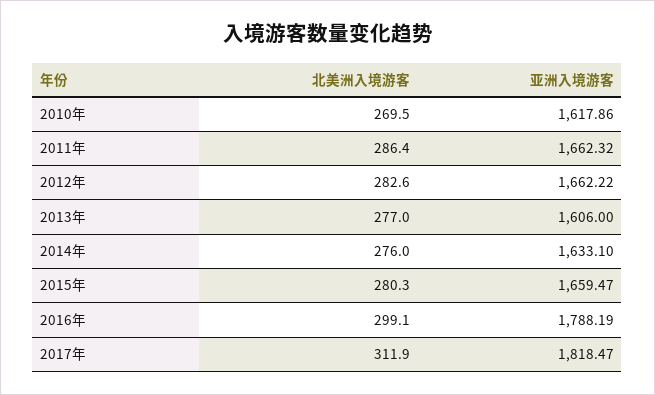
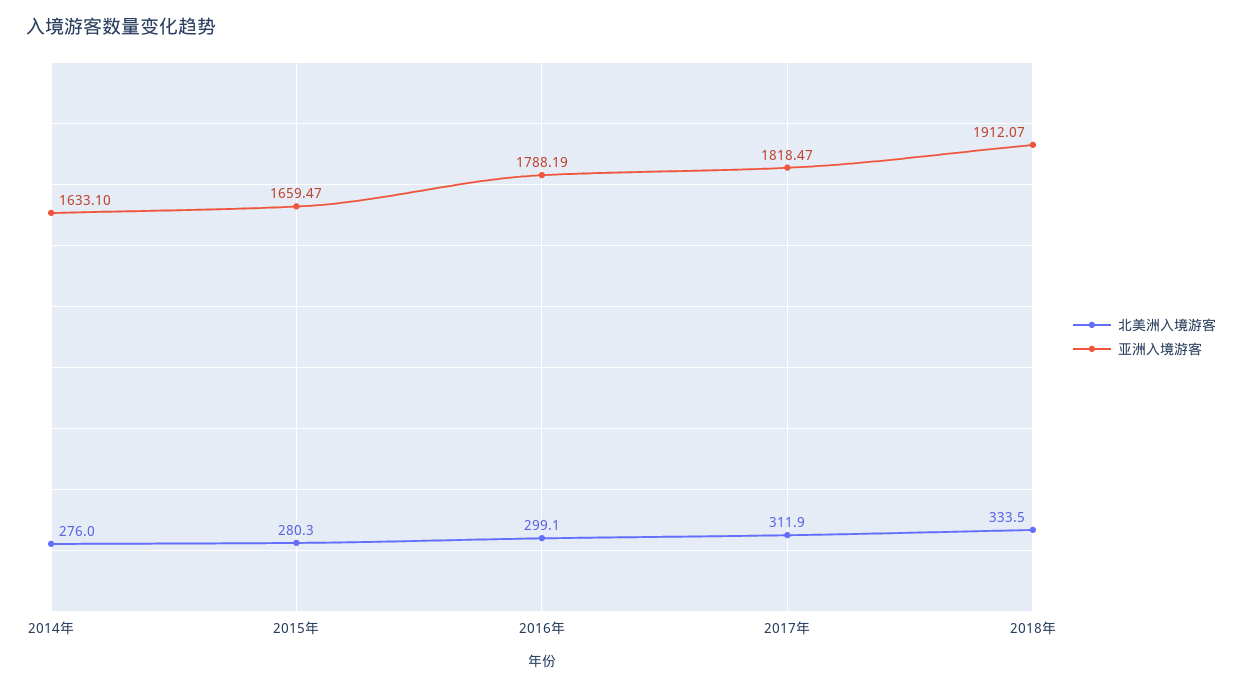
北美洲入境游客, 2010年: 269.5 -> none
亚洲入境游客, 2010年: 1617.86 -> none
北美洲入境游客, 2011年: 286.4 -> none
亚洲入境游客, 2011年: 1662.32 -> none
北美洲入境游客, 2012年: 282.6 -> none
亚洲入境游客, 2012年: 1662.22 -> none
北美洲入境游客, 2013年: 277 -> none
亚洲入境游客, 2013年: 1606 -> none
北美洲入境游客, 2018年: none -> 333.5
亚洲入境游客, 2018年: none -> 1912.07

